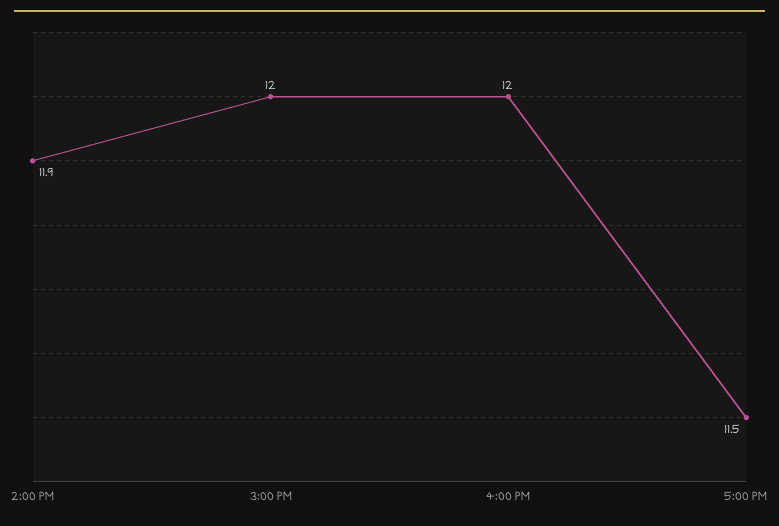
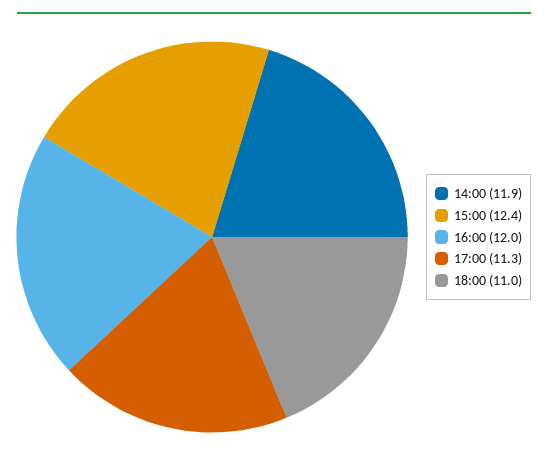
3:00 PM: 12 -> 12.4
5:00 PM: 11.5 -> 11.3
18:00: none -> 11

